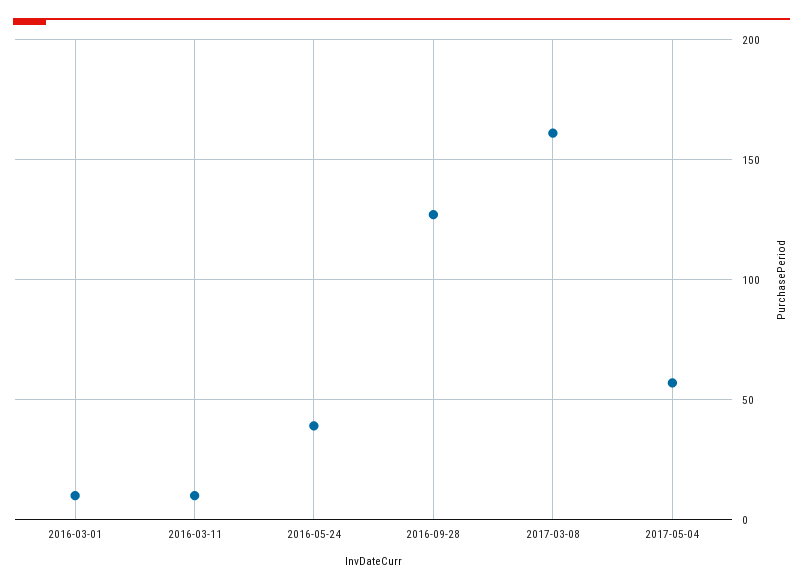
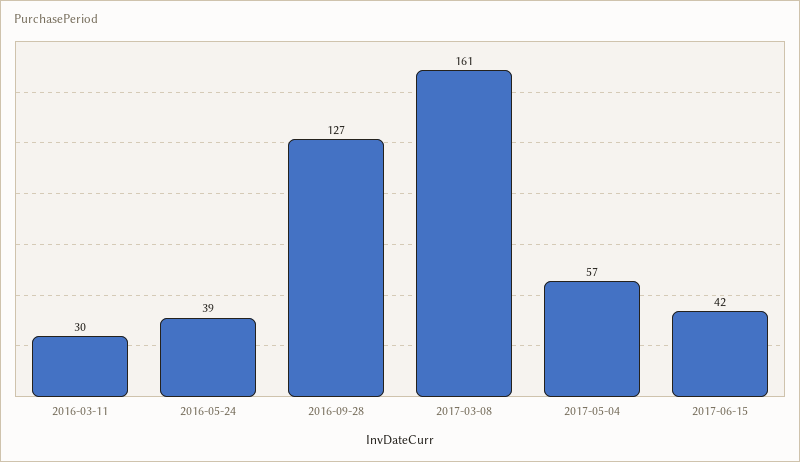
2016-03-01: 10 -> none
2016-03-11: 10 -> 30
2017-06-15: none -> 42

